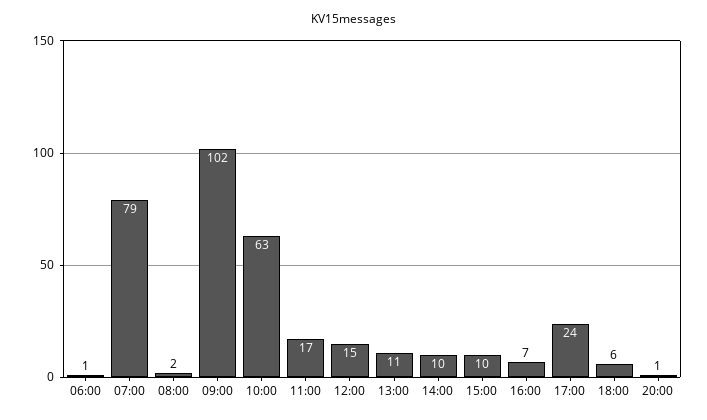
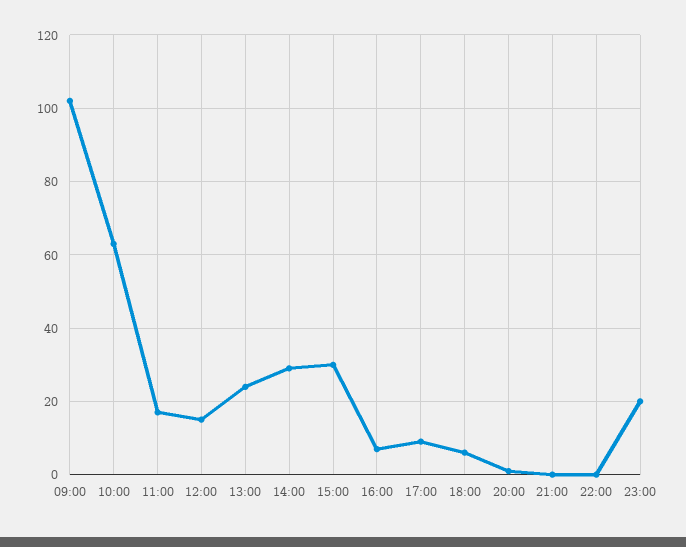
06:00: 1 -> none
07:00: 79 -> none
08:00: 2 -> none
13:00: 11 -> 25
14:00: 10 -> 30
15:00: 10 -> 30
17:00: 24 -> 10
21:00: none -> 0
22:00: none -> 0
23:00: none -> 20

